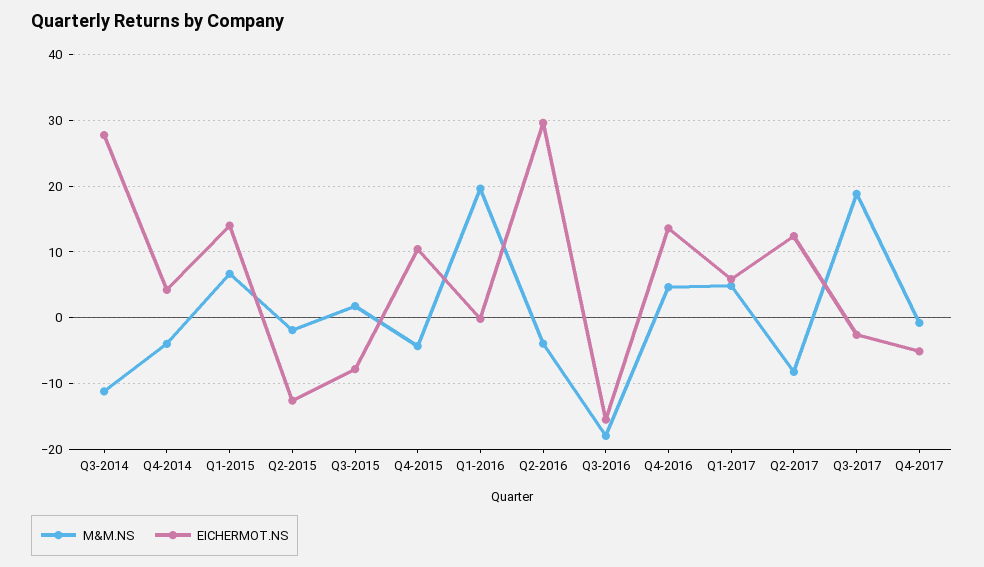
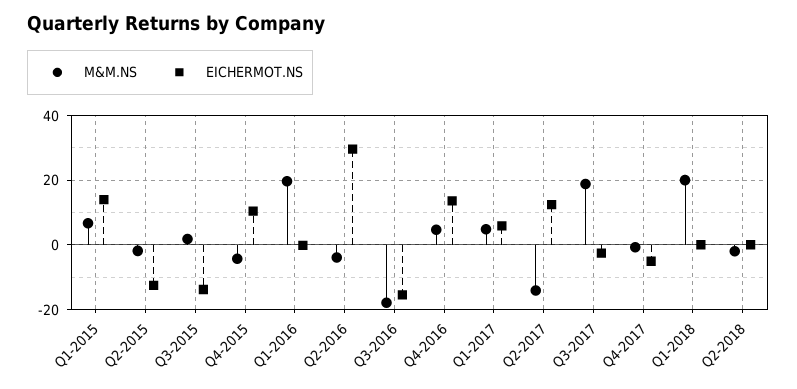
M&M.NS, Q3-2014: -11 -> none
EICHERMOT.NS, Q3-2014: 28 -> none
M&M.NS, Q4-2014: -4 -> none
EICHERMOT.NS, Q4-2014: 4 -> none
EICHERMOT.NS, Q3-2015: -8 -> -14
M&M.NS, Q2-2017: -8 -> -14
M&M.NS, Q1-2018: none -> 20
EICHERMOT.NS, Q1-2018: none -> 0
M&M.NS, Q2-2018: none -> -2
EICHERMOT.NS, Q2-2018: none -> 0

